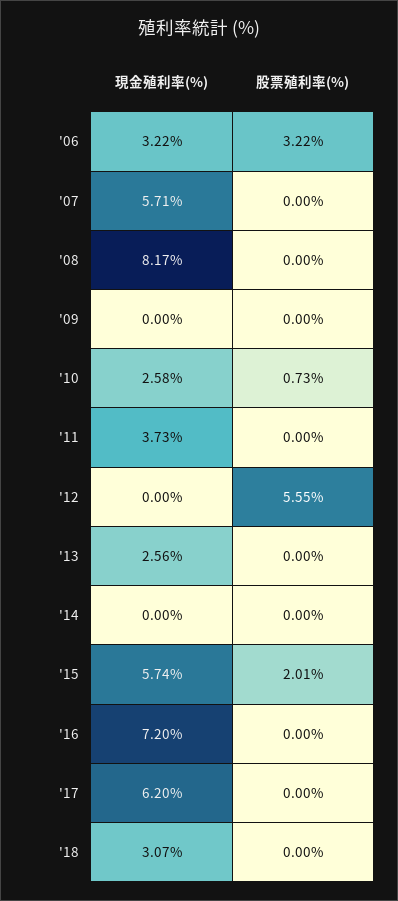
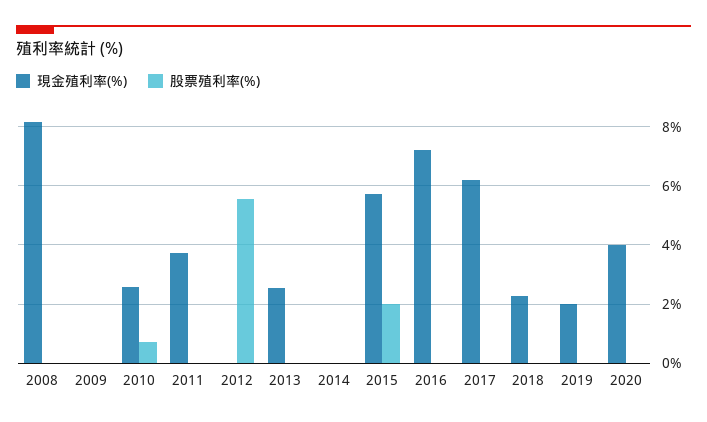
現金殖利率(%), '06: 3.22 -> none
股票殖利率(%), '06: 3.22 -> none
現金殖利率(%), '07: 5.71 -> none
股票殖利率(%), '07: 0 -> none
現金殖利率(%), '18: 3.07 -> 2.25
現金殖利率(%), 2019: none -> 2
股票殖利率(%), 2019: none -> 0
現金殖利率(%), 2020: none -> 4
股票殖利率(%), 2020: none -> 0

